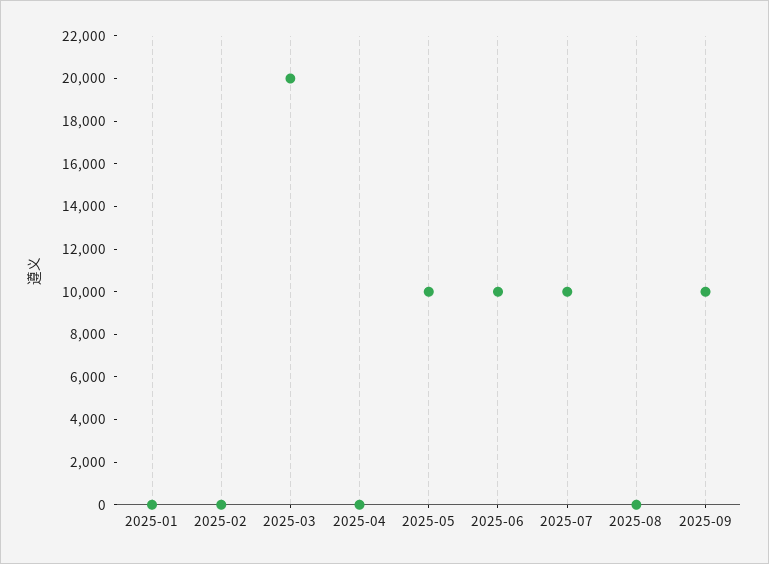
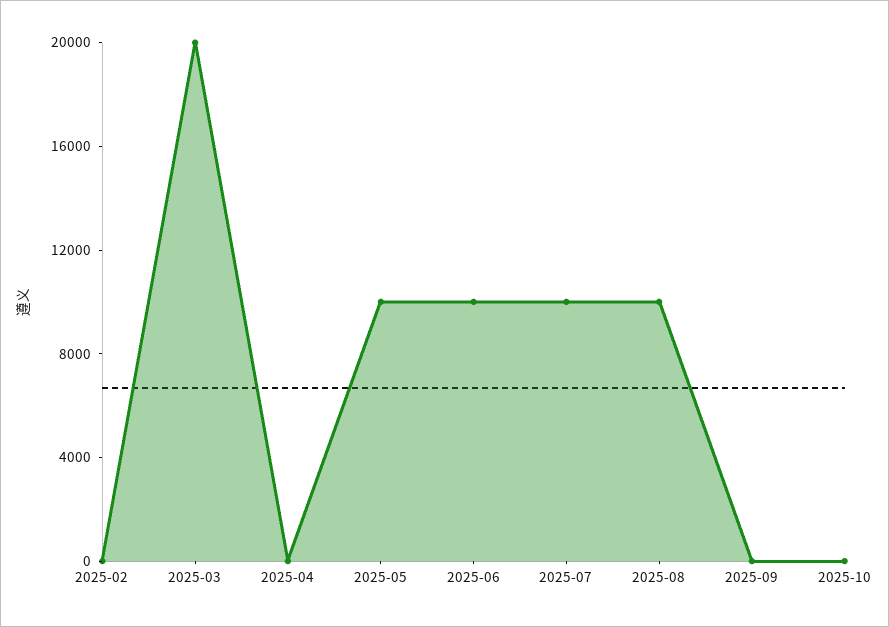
2025-01: 0 -> none
2025-08: 0 -> 10000
2025-09: 10000 -> 0
2025-10: none -> 0

